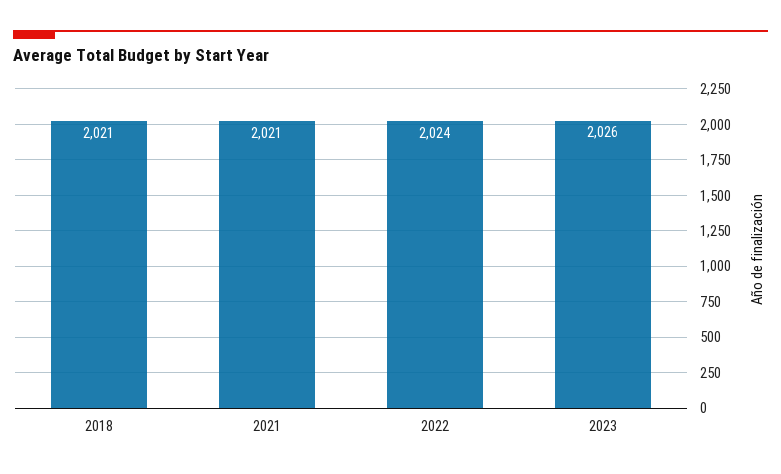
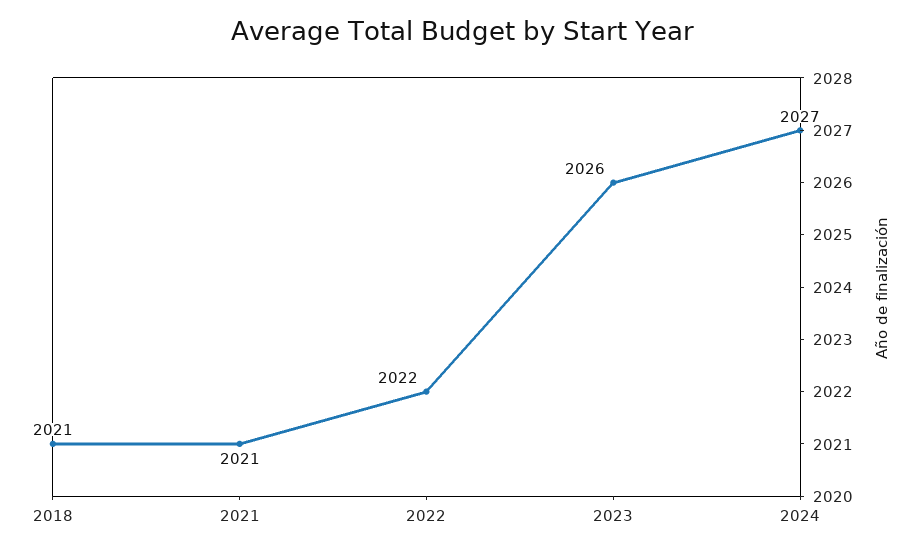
2022: 2024 -> 2022
2024: none -> 2027

